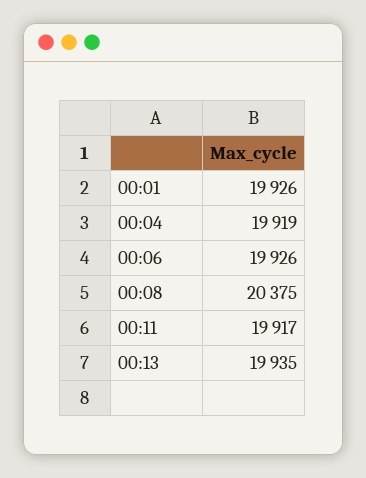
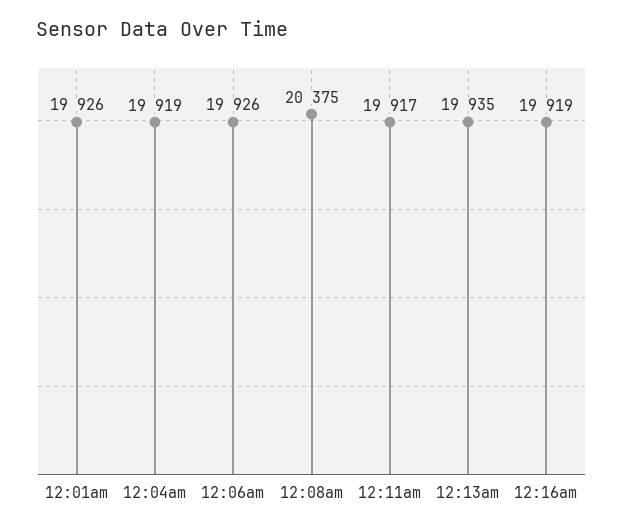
12:16am: none -> 19919

